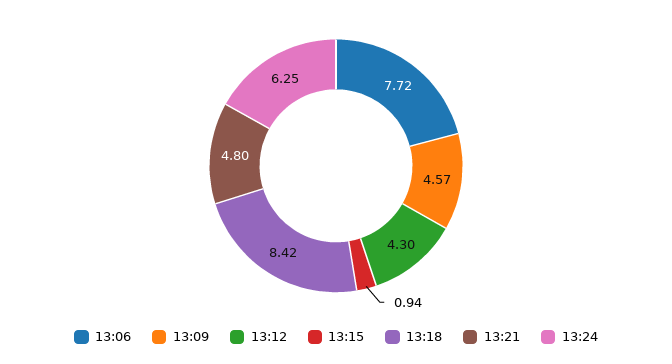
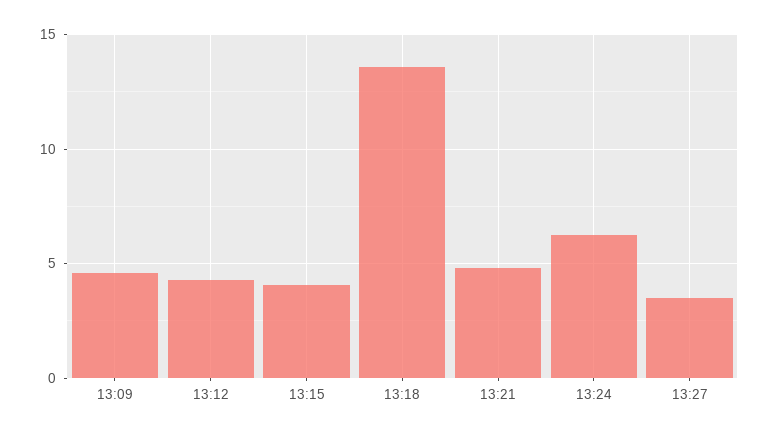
13:06: 7.72 -> none
13:15: 0.94 -> 4
13:18: 8.42 -> 13.5
13:27: none -> 3.5

